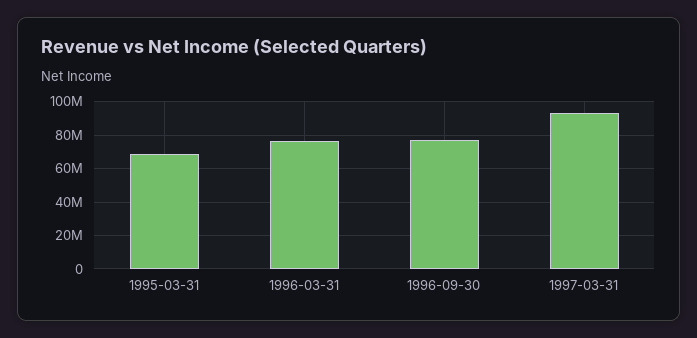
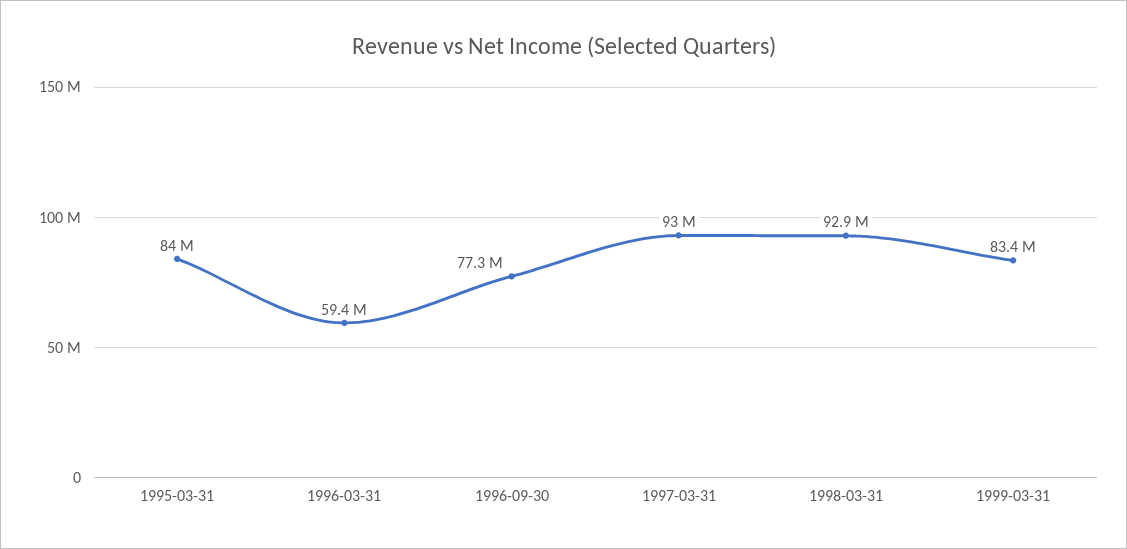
1995-03-31: 70000000 -> 84000000
1996-03-31: 75000000 -> 59400000
1998-03-31: none -> 92900000
1999-03-31: none -> 83400000

